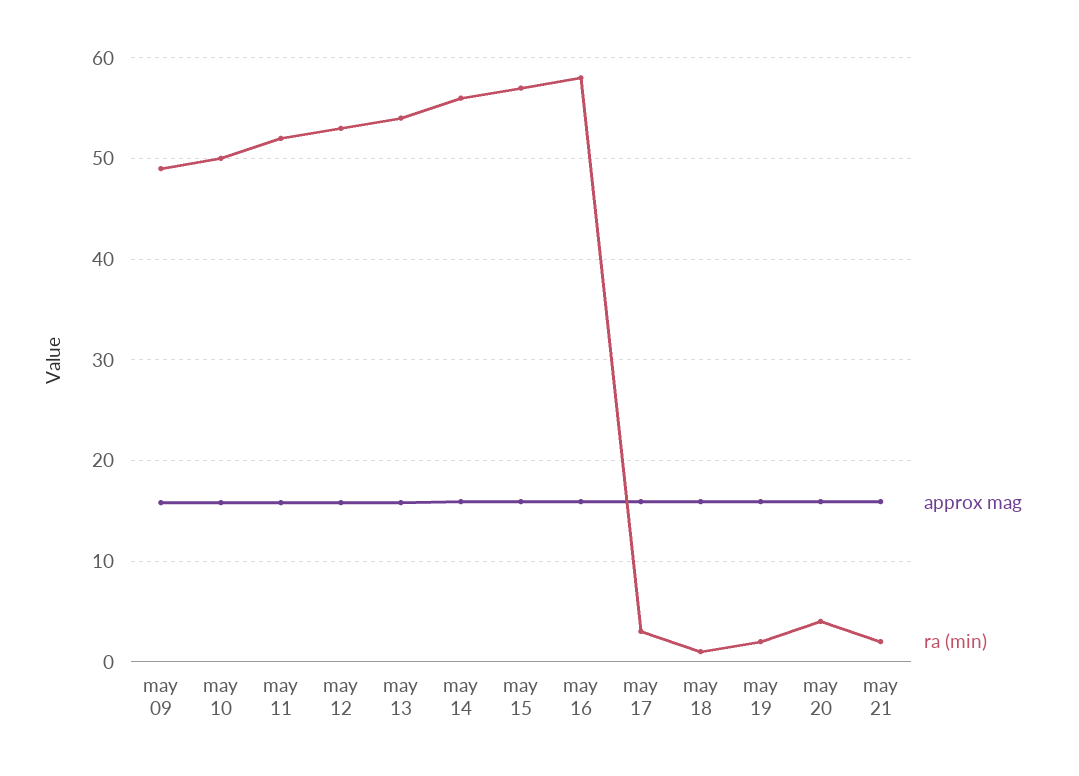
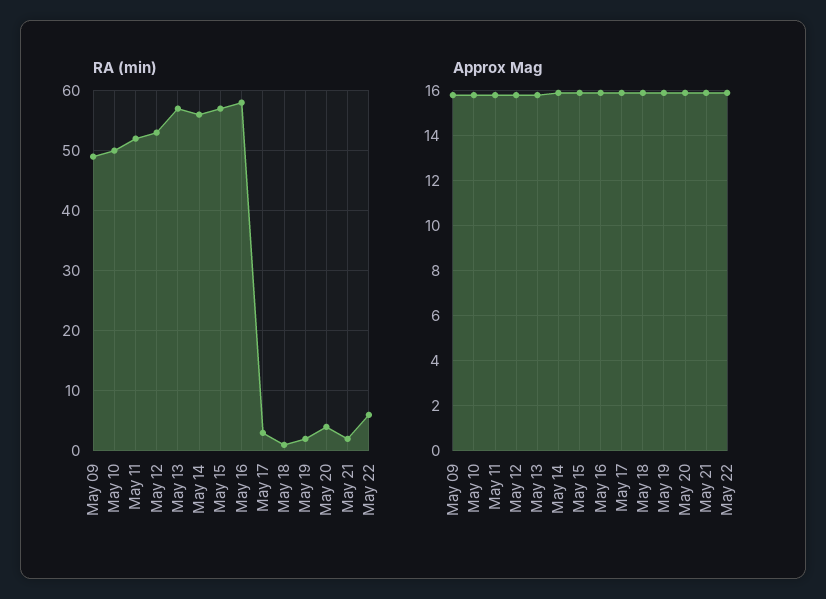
ra (min), may 13: 54 -> 57
ra (min), May 22: none -> 6
approx mag, May 22: none -> 16

